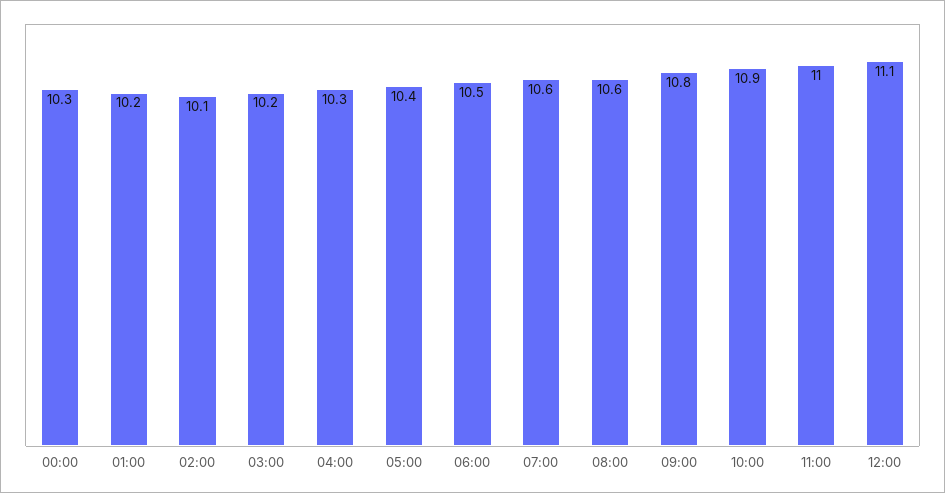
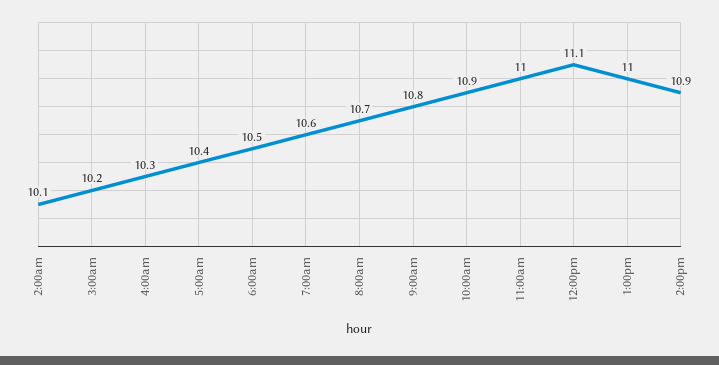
00:00: 10.3 -> none
01:00: 10.2 -> none
08:00: 10.6 -> 10.7
1:00pm: none -> 11
2:00pm: none -> 10.9

